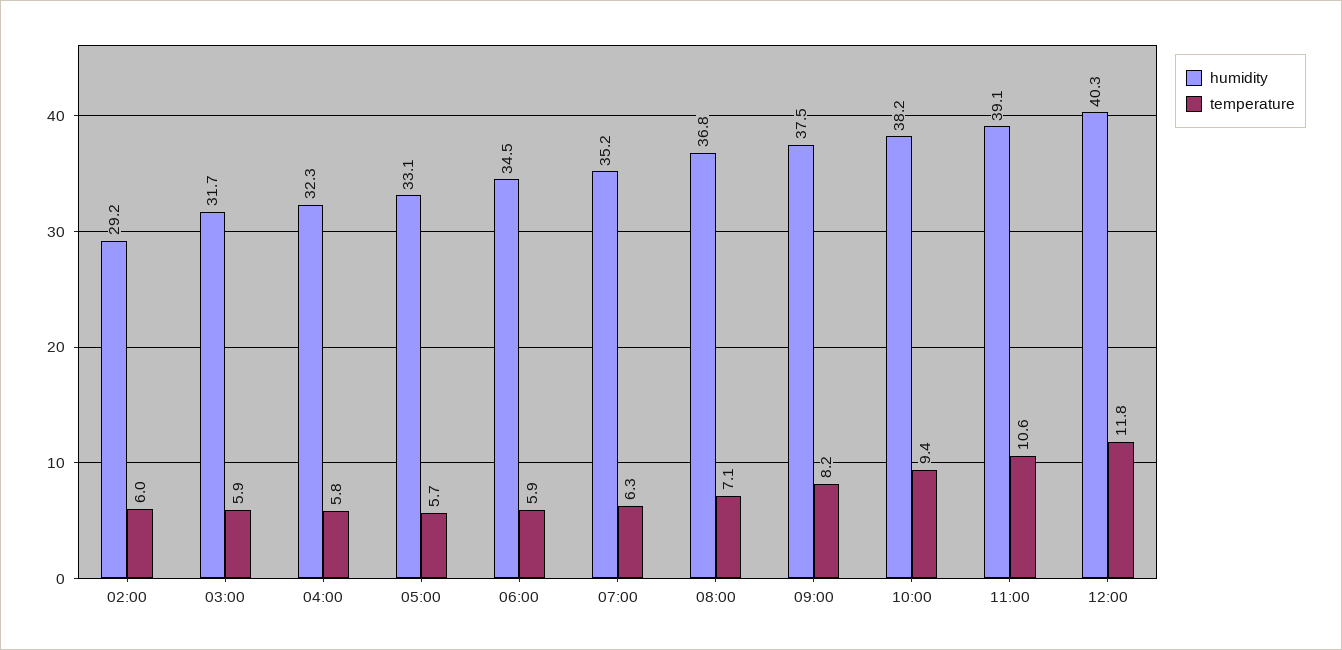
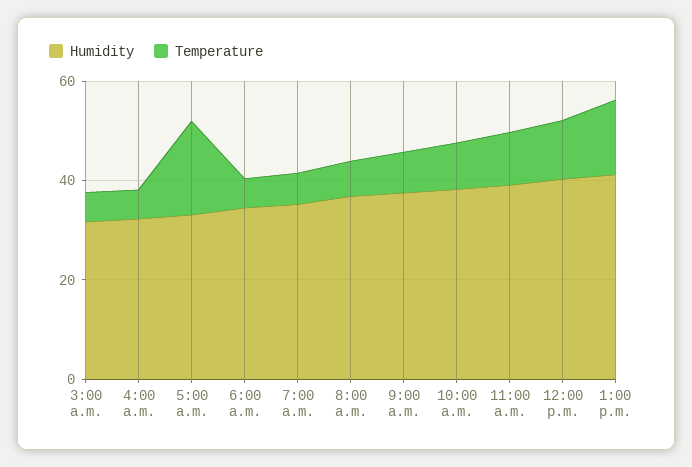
humidity, 02:00: 29.2 -> none
temperature, 02:00: 6 -> none
temperature, 05:00: 5.7 -> 20
humidity, 1:00 p.m.: none -> 40
temperature, 1:00 p.m.: none -> 15

